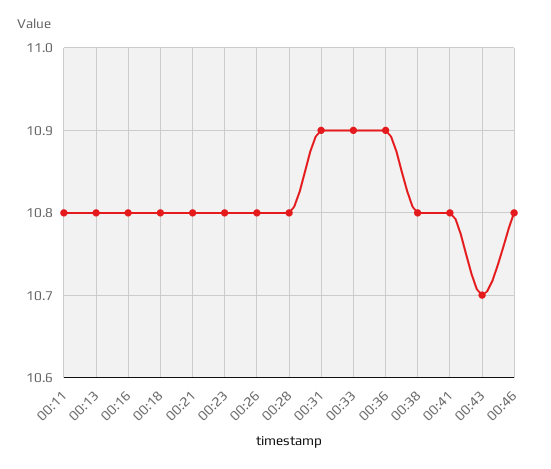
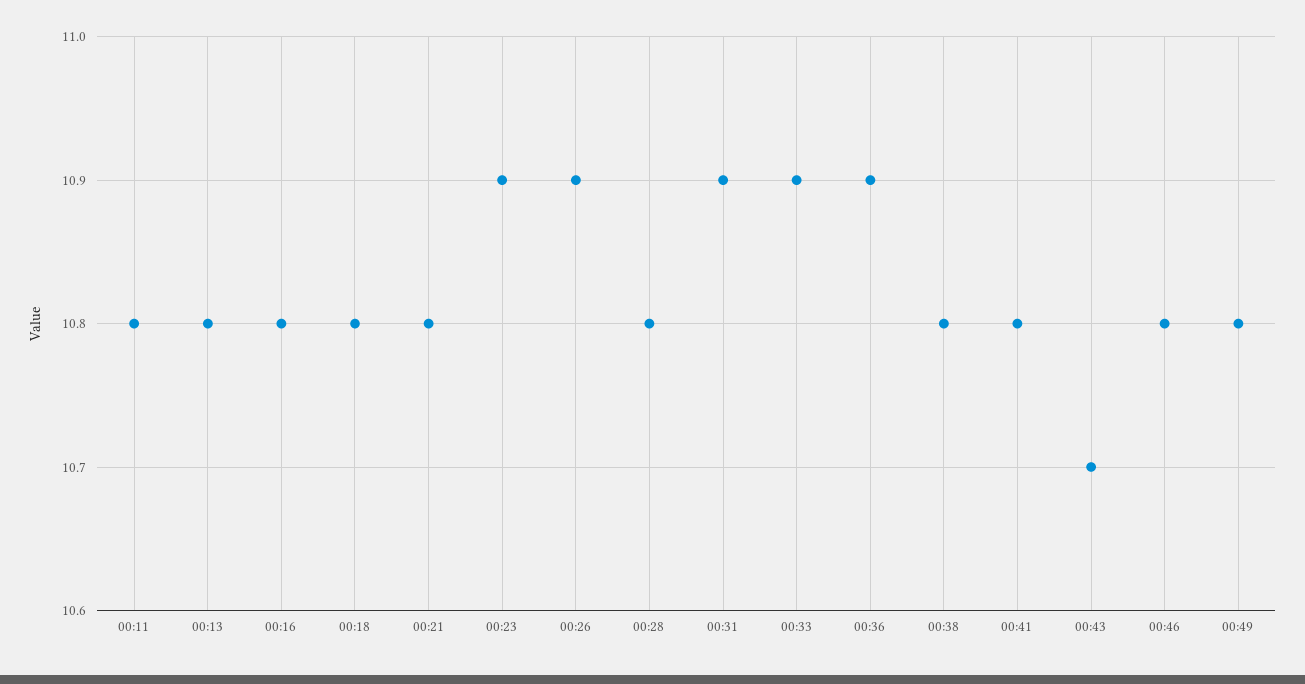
00:23: 10.8 -> 10.9
00:26: 10.8 -> 10.9
00:49: none -> 10.8

